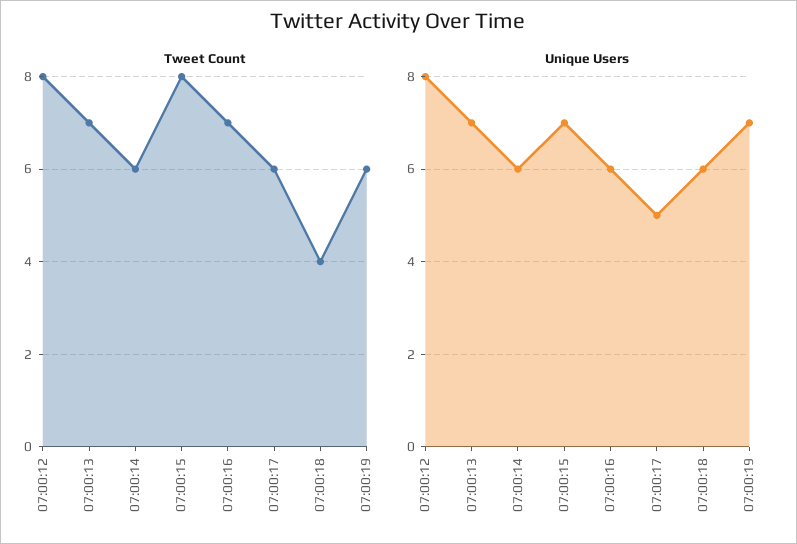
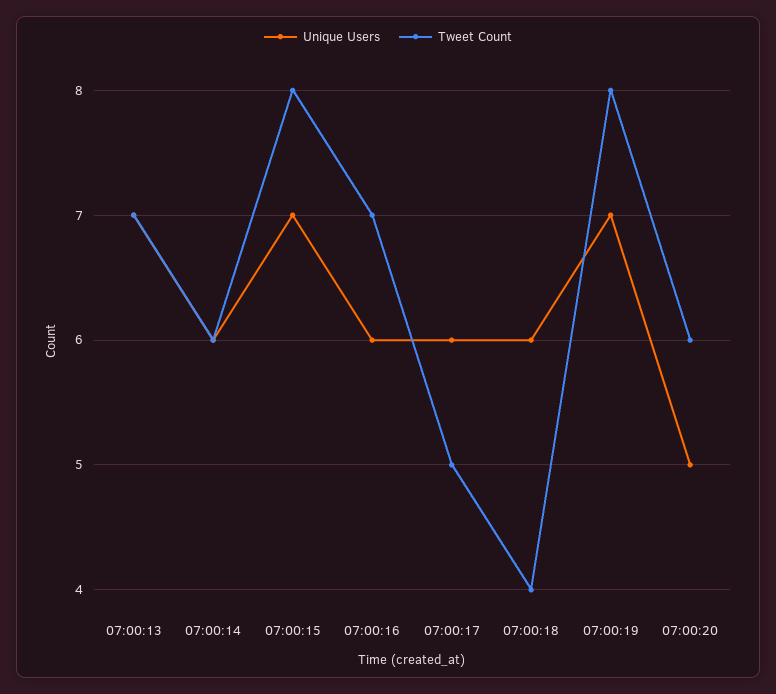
Tweet Count, 07:00:12: 8 -> none
Tweet Count, 07:00:17: 6 -> 5
Tweet Count, 07:00:19: 6 -> 8
Unique Users, 07:00:12: 8 -> none
Unique Users, 07:00:17: 5 -> 6
Unique Users, 07:00:20: none -> 5
Tweet Count, 07:00:20: none -> 6

